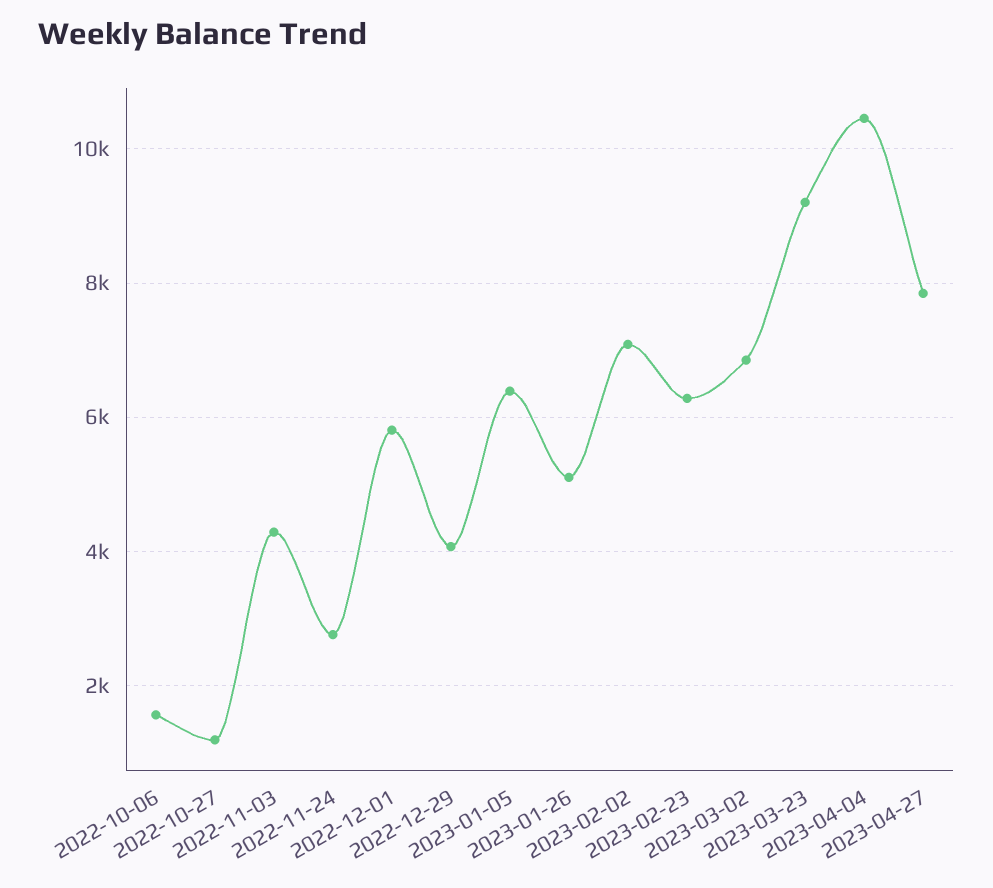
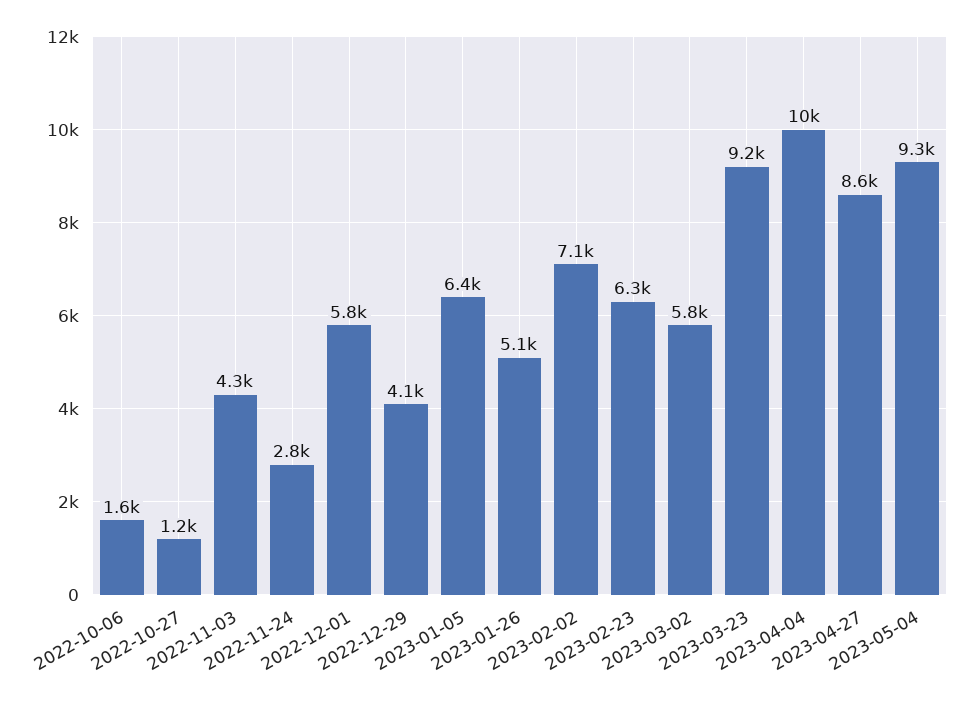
2023-03-02: 6800 -> 5800
2023-04-27: 7800 -> 8600
2023-05-04: none -> 9300

